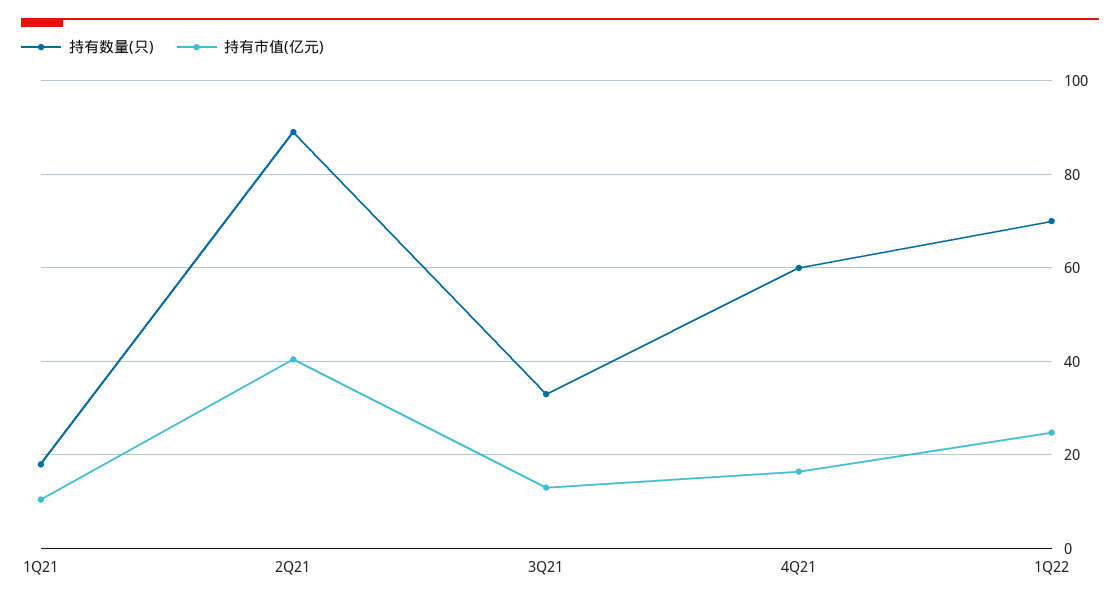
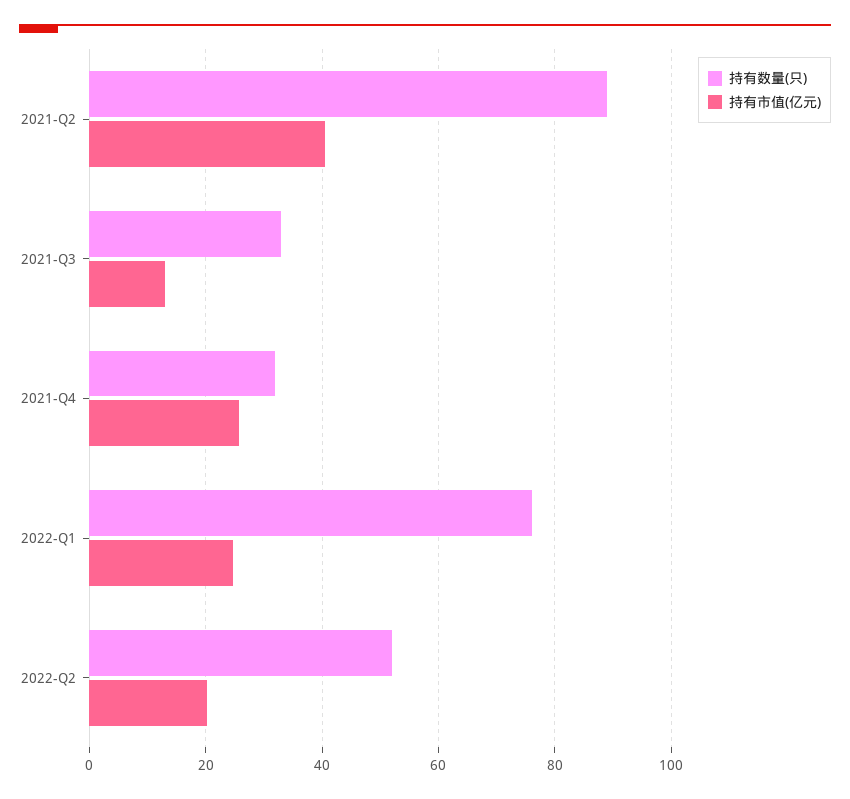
持有数量(只), 1Q21: 18 -> none
持有市值(亿元), 1Q21: 10 -> none
持有数量(只), 4Q21: 60 -> 32
持有市值(亿元), 4Q21: 16 -> 26
持有数量(只), 1Q22: 70 -> 76
持有数量(只), 2022-Q2: none -> 52
持有市值(亿元), 2022-Q2: none -> 20

